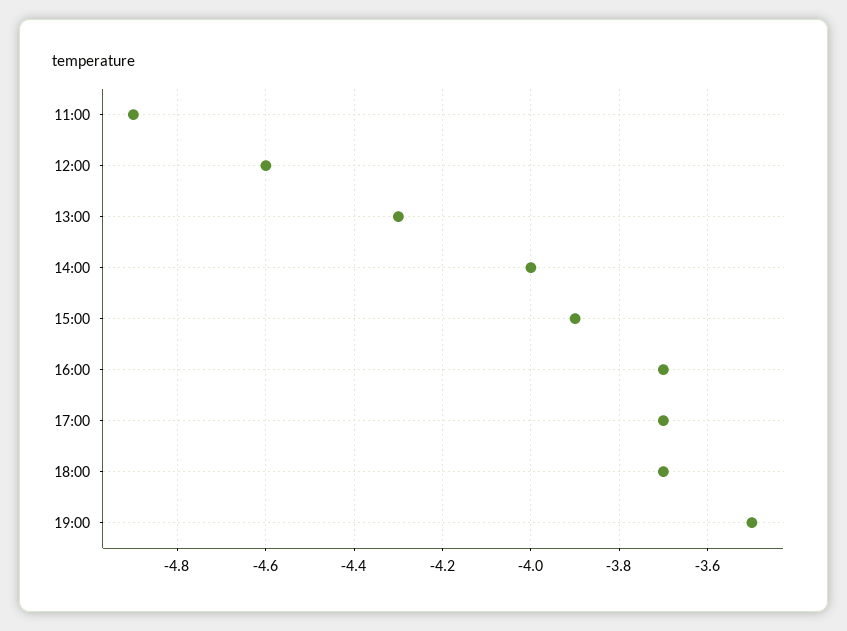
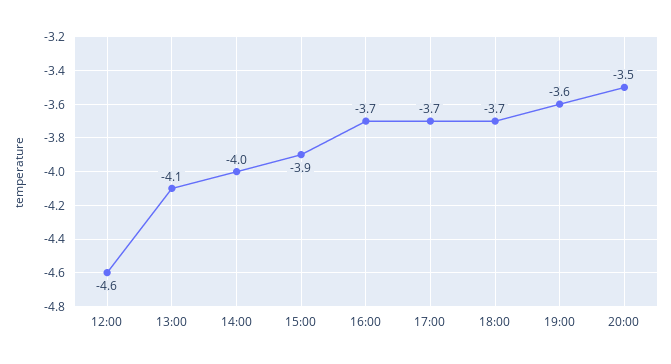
11:00: -4.9 -> none
13:00: -4.3 -> -4.1
19:00: -3.5 -> -3.6
20:00: none -> -3.5

